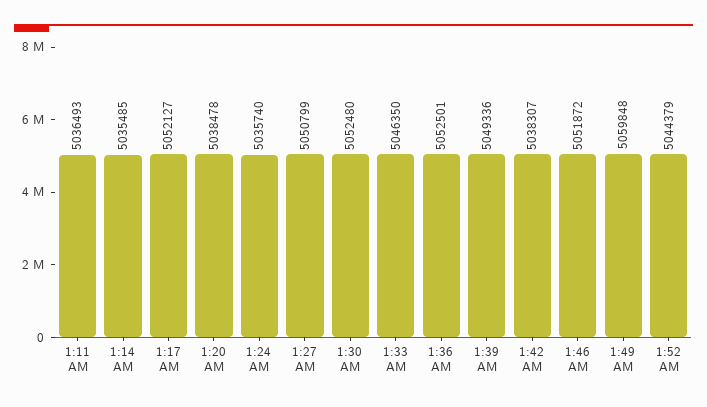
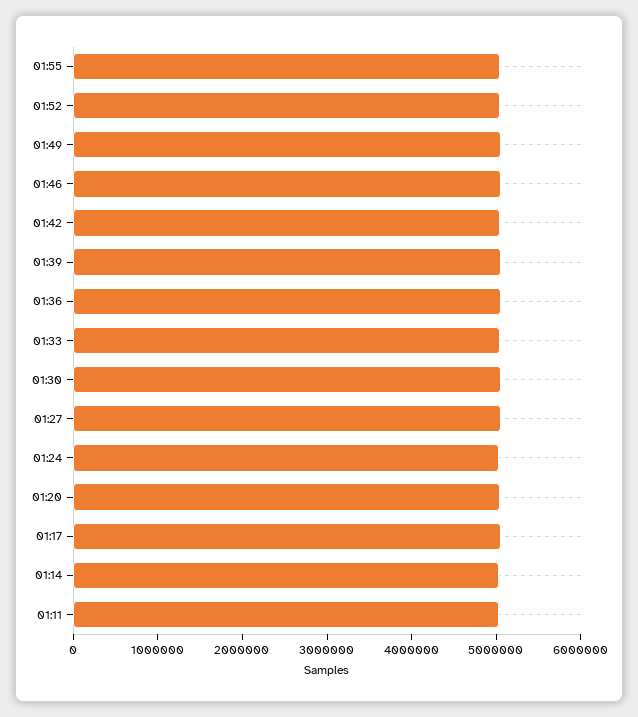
01:55: none -> 5000000

